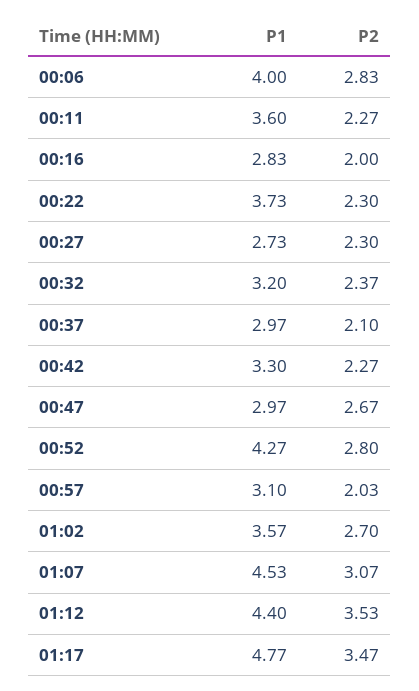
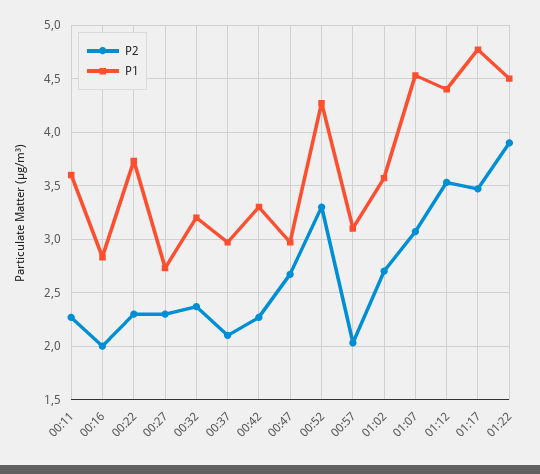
P1, 00:06: 4 -> none
P2, 00:06: 2.83 -> none
P2, 00:52: 2.8 -> 3.3
P2, 01:22: none -> 3.9
P1, 01:22: none -> 4.5

